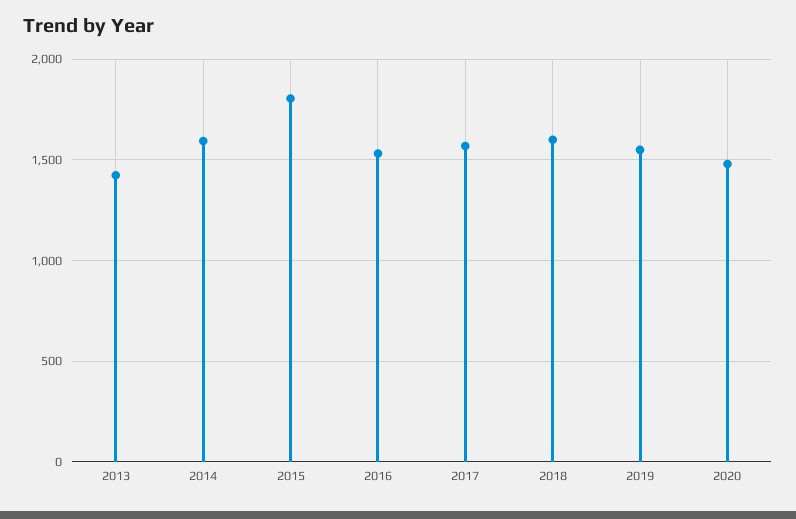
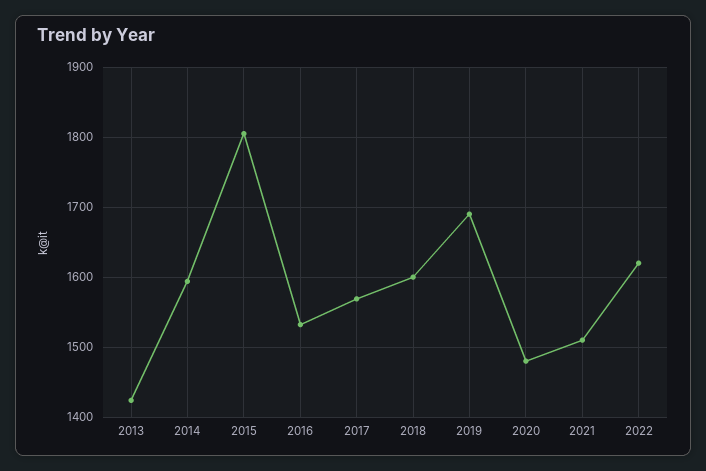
2019: 1550 -> 1690
2021: none -> 1510
2022: none -> 1620

